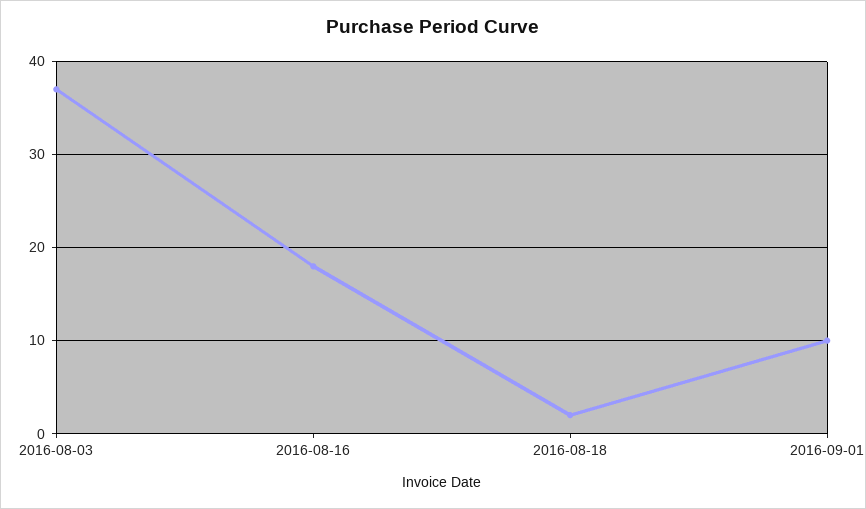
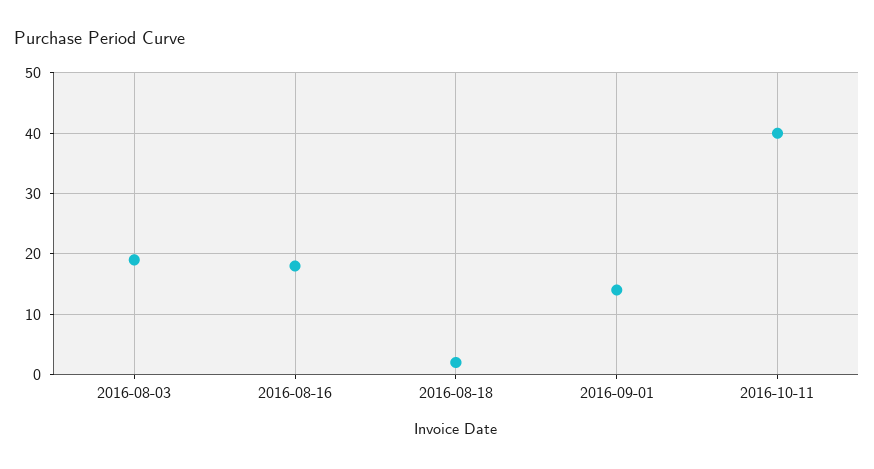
2016-08-03: 37 -> 19
2016-09-01: 10 -> 14
2016-10-11: none -> 40

